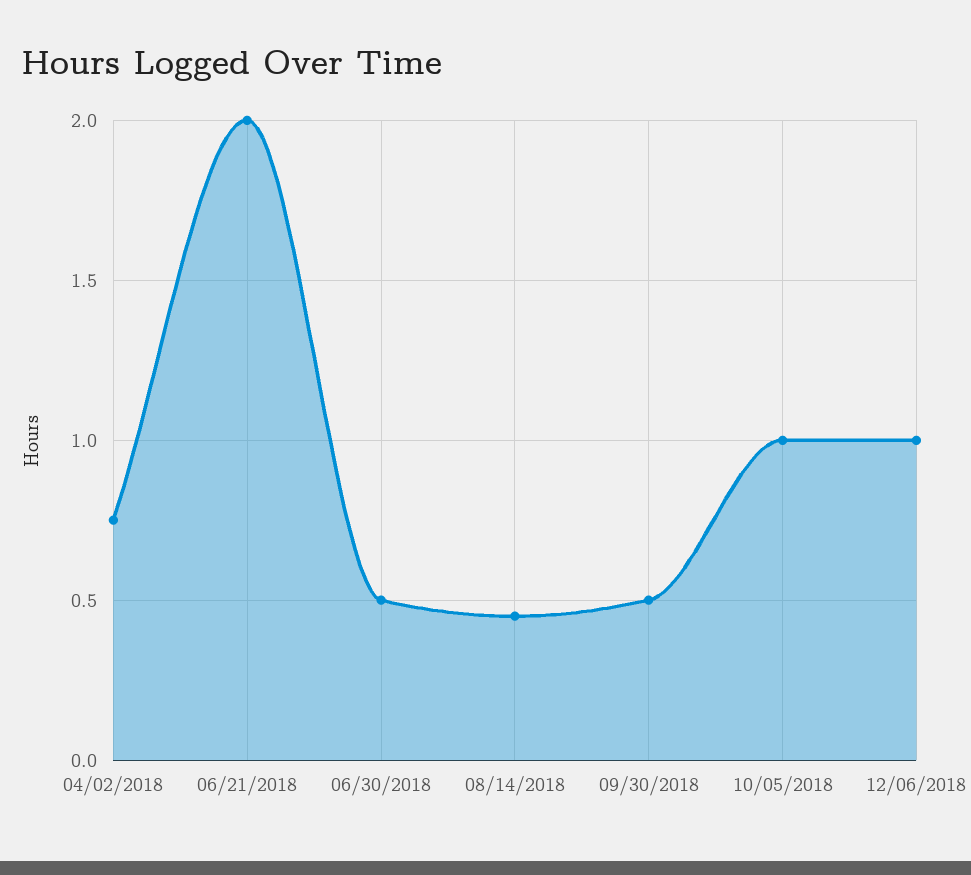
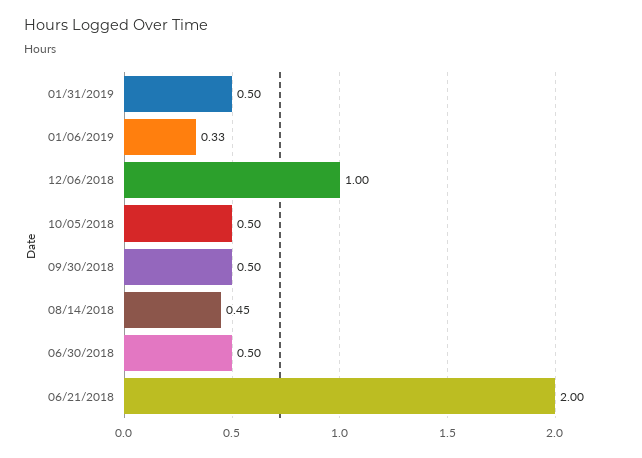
04/02/2018: 0.75 -> none
10/05/2018: 1 -> 0.5
01/31/2019: none -> 0.5
01/06/2019: none -> 0.33

